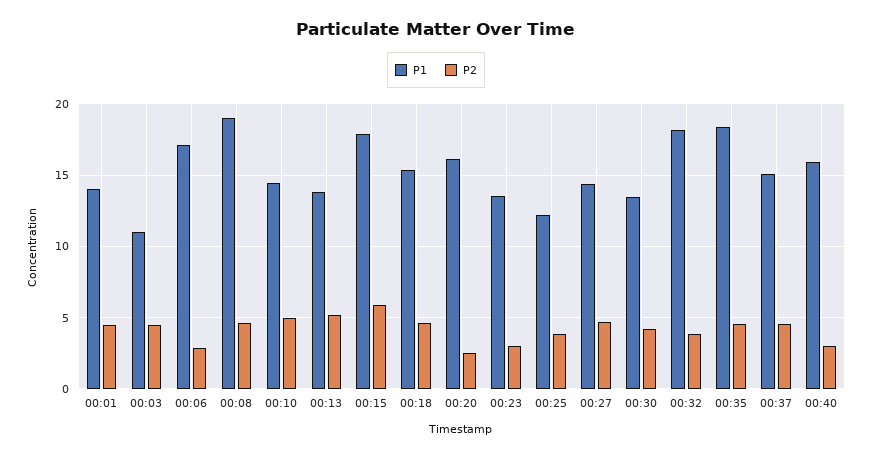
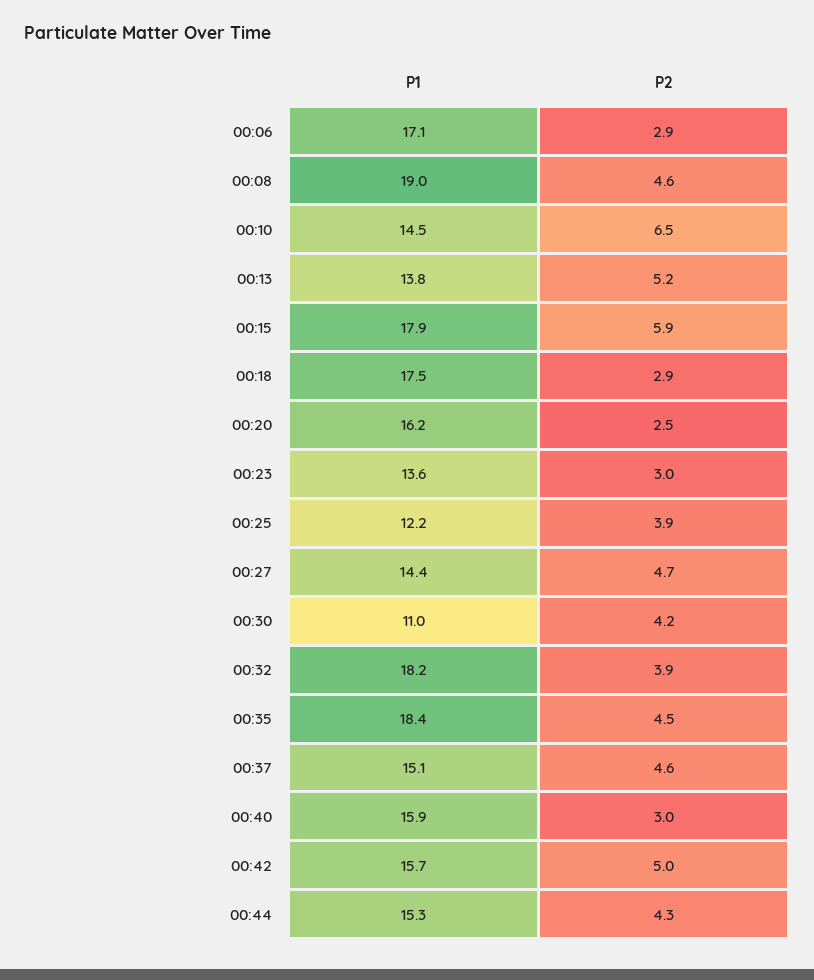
P1, 00:01: 14 -> none
P2, 00:01: 4.5 -> none
P1, 00:03: 11 -> none
P2, 00:03: 4.5 -> none
P2, 00:10: 5 -> 6.5
P1, 00:18: 15.5 -> 17.5
P2, 00:18: 4.5 -> 2.9
P1, 00:30: 13.5 -> 11
P1, 00:42: none -> 15.7
P2, 00:42: none -> 5
P1, 00:44: none -> 15.3
P2, 00:44: none -> 4.3

